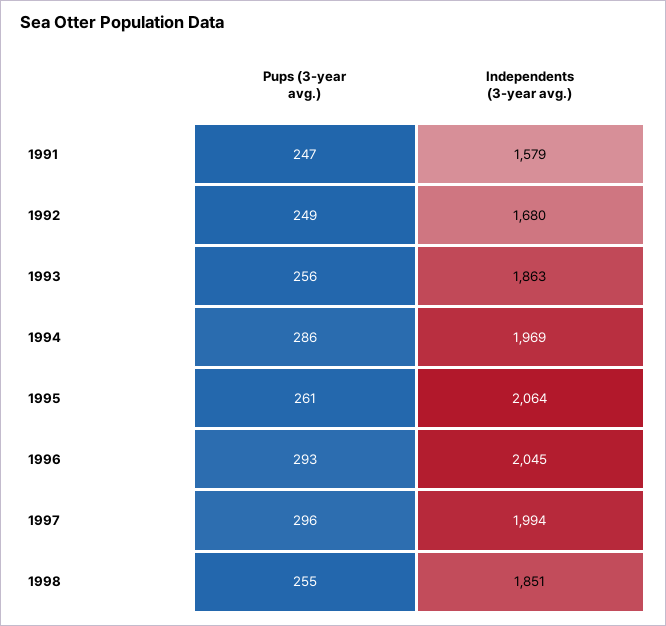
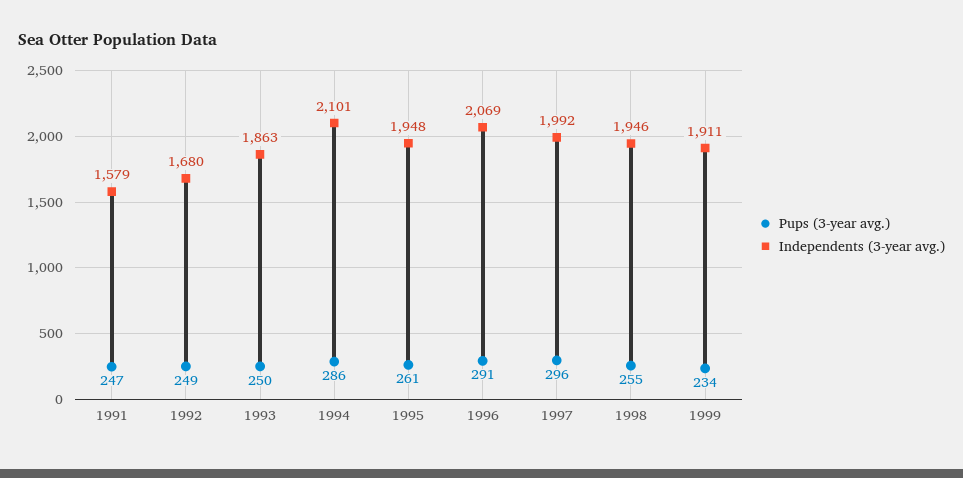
Pups (3-year avg.), 1993: 256 -> 250
Independents (3-year avg.), 1994: 1969 -> 2101
Independents (3-year avg.), 1995: 2064 -> 1948
Pups (3-year avg.), 1996: 293 -> 291
Independents (3-year avg.), 1996: 2045 -> 2069
Independents (3-year avg.), 1997: 1994 -> 1992
Independents (3-year avg.), 1998: 1851 -> 1946
Pups (3-year avg.), 1999: none -> 234
Independents (3-year avg.), 1999: none -> 1911

